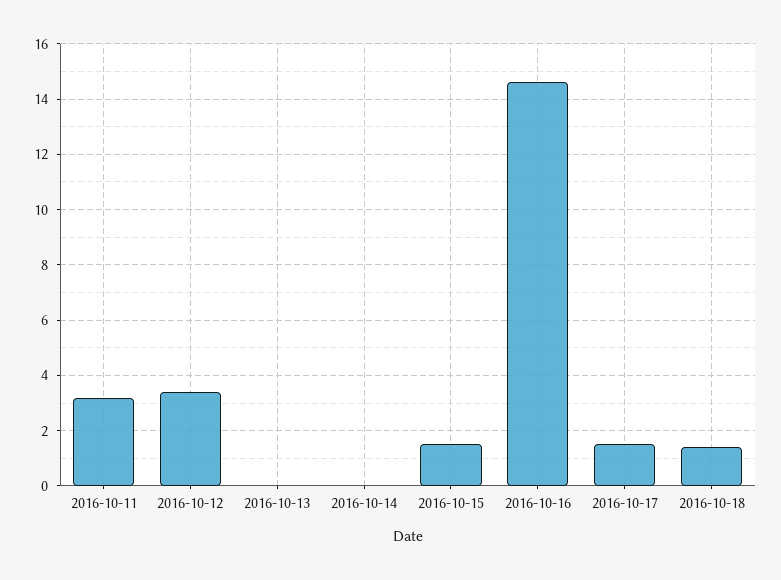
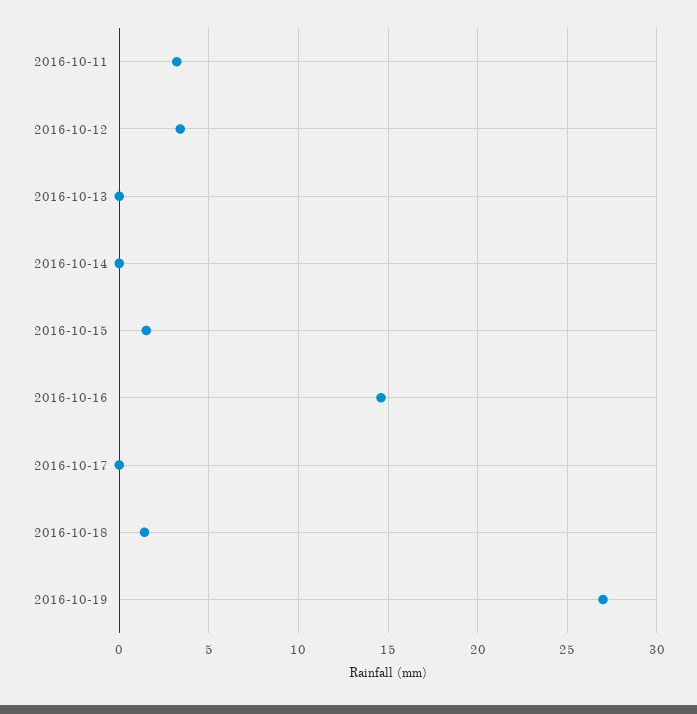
2016-10-17: 1.5 -> 0
2016-10-19: none -> 27

